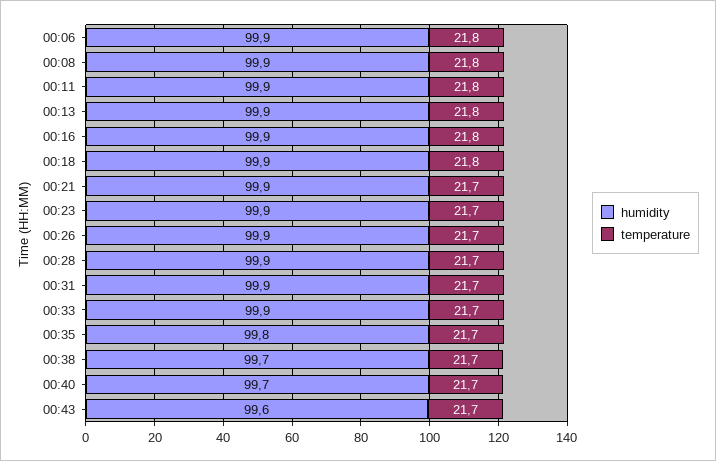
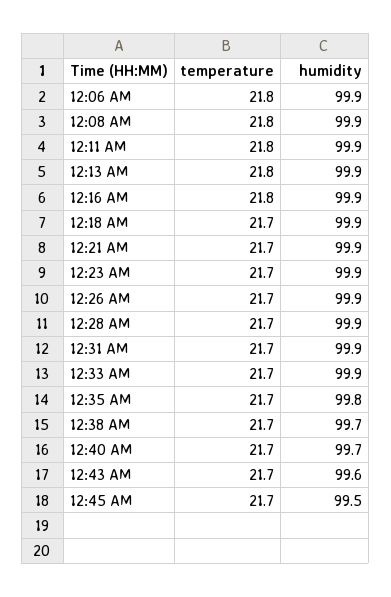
temperature, 00:18: 21.8 -> 21.7
temperature, 12:45 AM: none -> 21.7
humidity, 12:45 AM: none -> 99.5

